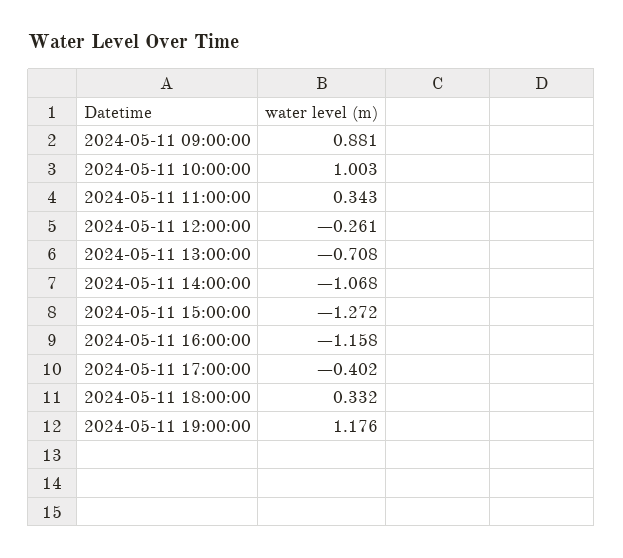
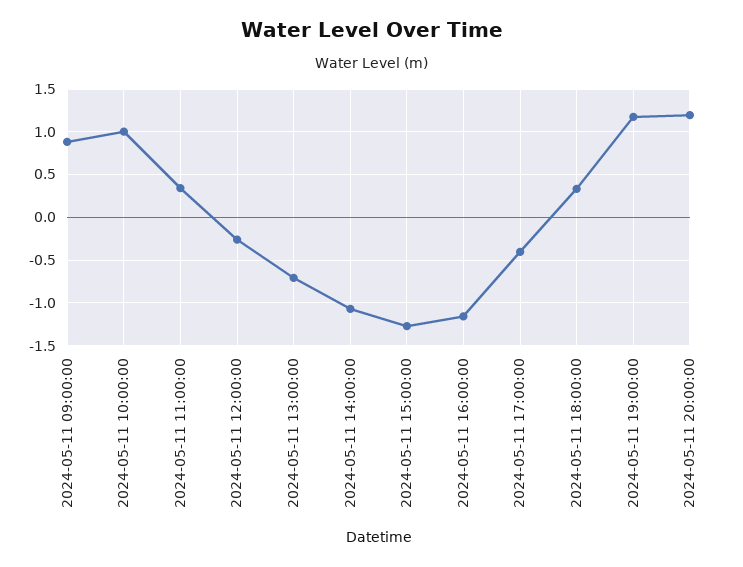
2024-05-11 20:00:00: none -> 1.2

